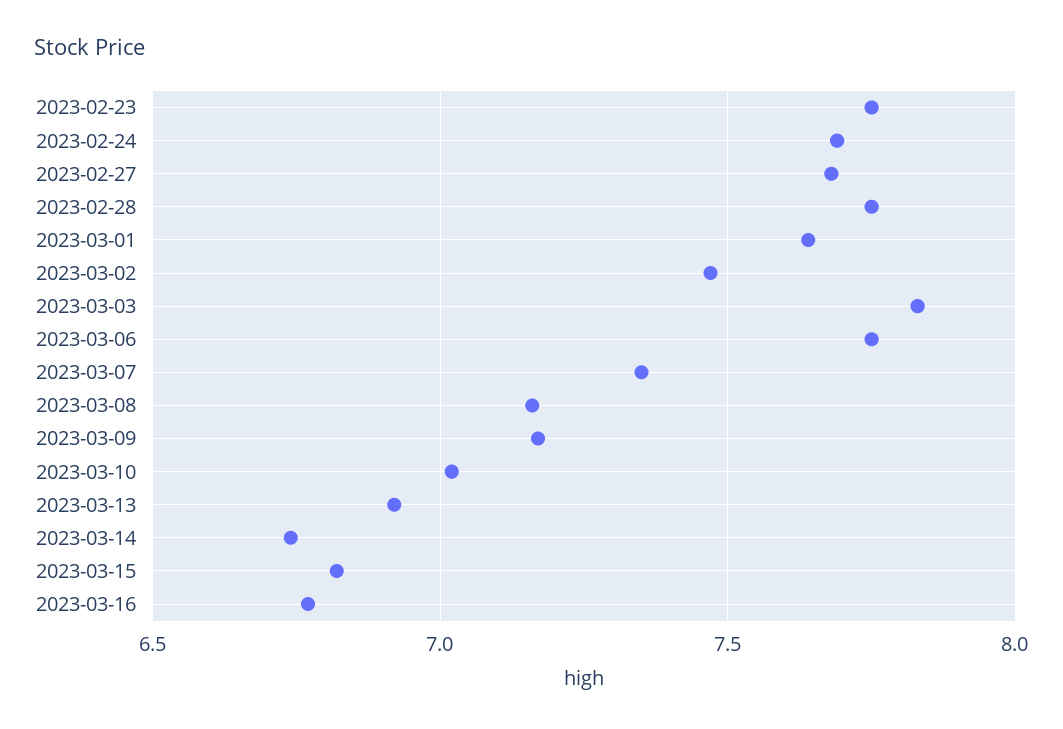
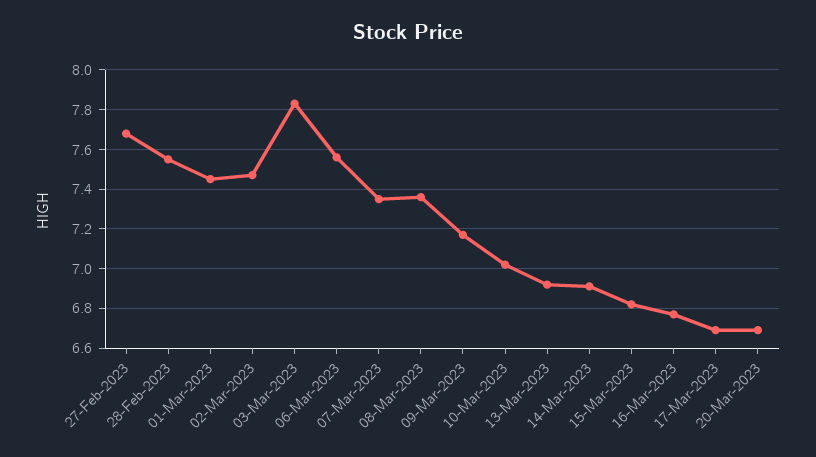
2023-02-23: 7.75 -> none
2023-02-24: 7.7 -> none
2023-02-28: 7.75 -> 7.55
2023-03-01: 7.65 -> 7.45
2023-03-06: 7.75 -> 7.55
2023-03-08: 7.15 -> 7.35
2023-03-14: 6.75 -> 6.9
17-Mar-2023: none -> 6.7
20-Mar-2023: none -> 6.7

